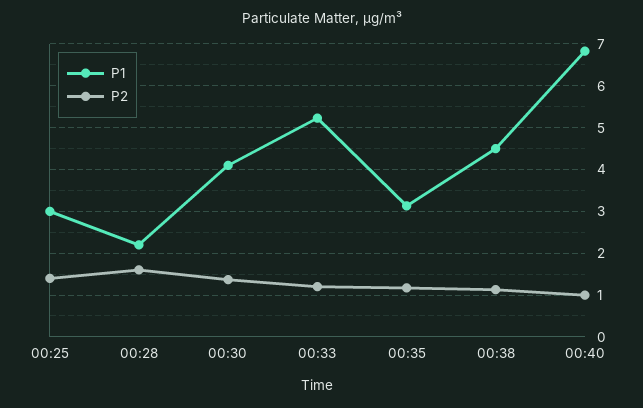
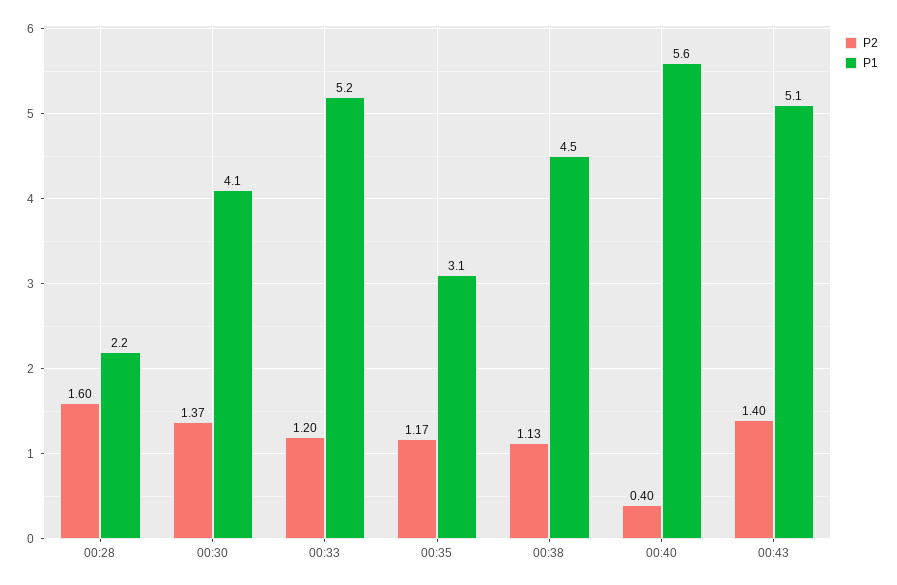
P1, 00:25: 3 -> none
P2, 00:25: 1.4 -> none
P1, 00:40: 6.8 -> 5.6
P2, 00:40: 1 -> 0.4
P2, 00:43: none -> 1.4
P1, 00:43: none -> 5.1

